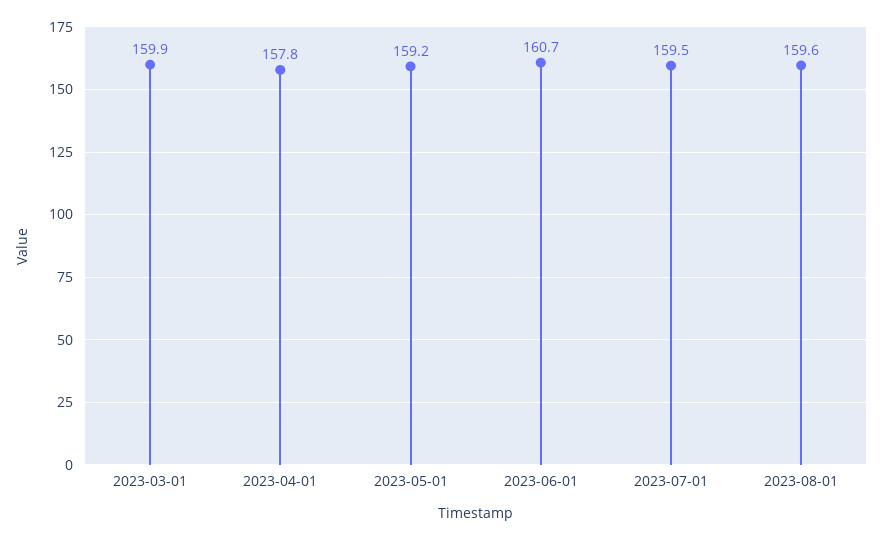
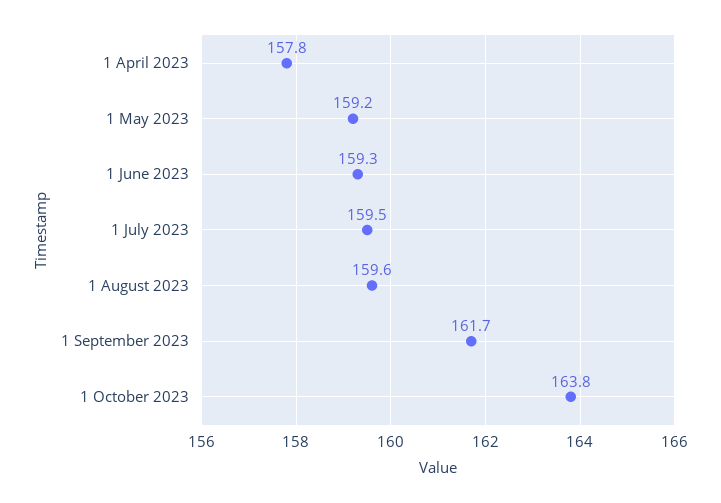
2023-03-01: 159.9 -> none
2023-06-01: 160.7 -> 159.3
1 September 2023: none -> 161.7
1 October 2023: none -> 163.8

